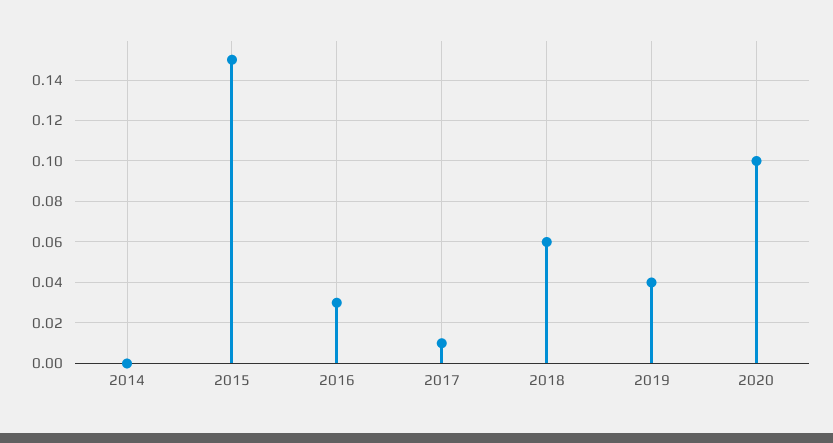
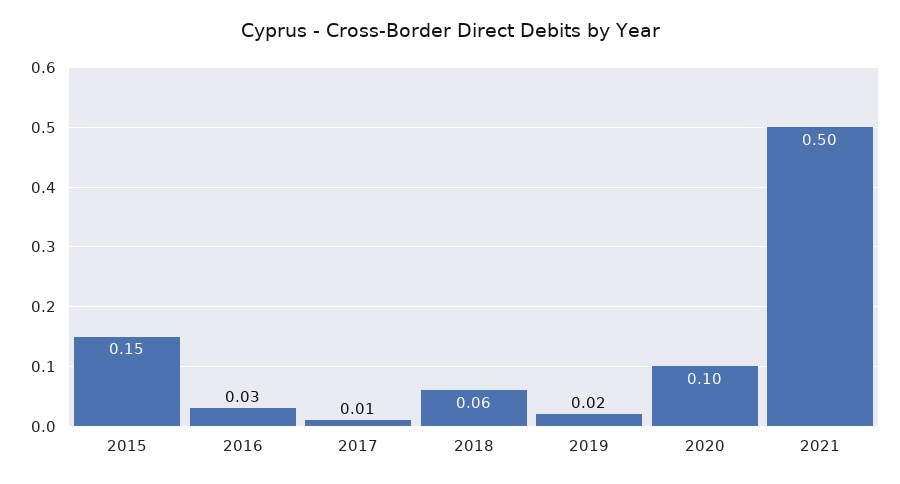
2014: 0 -> none
2019: 0.04 -> 0.02
2021: none -> 0.5

